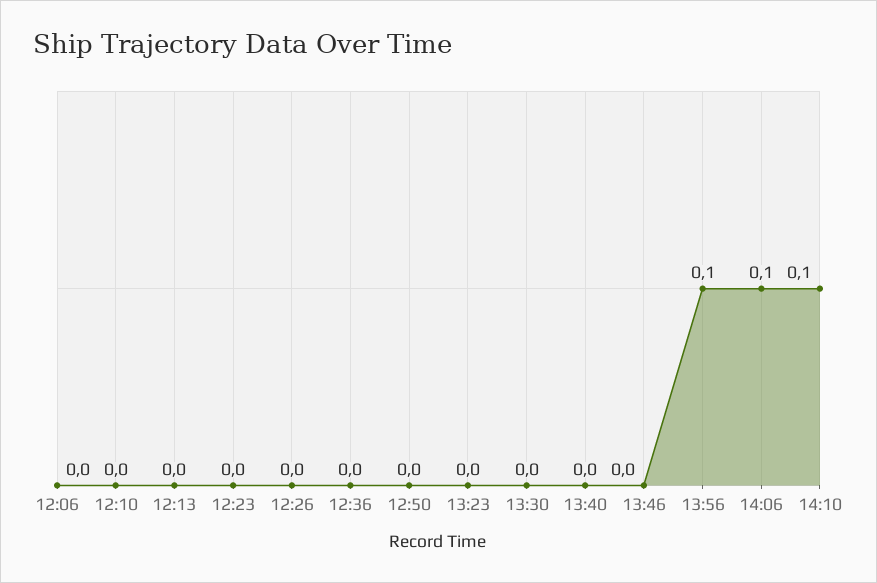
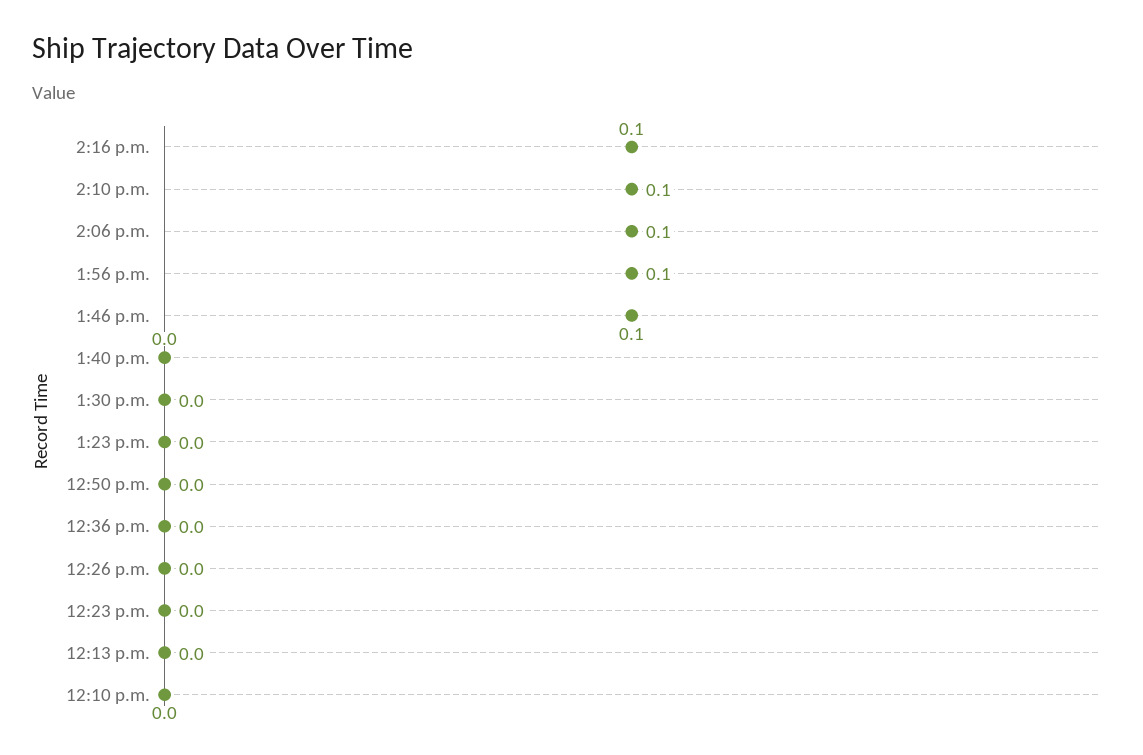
12:06: 0 -> none
13:46: 0 -> 0.1
2:16 p.m.: none -> 0.1

